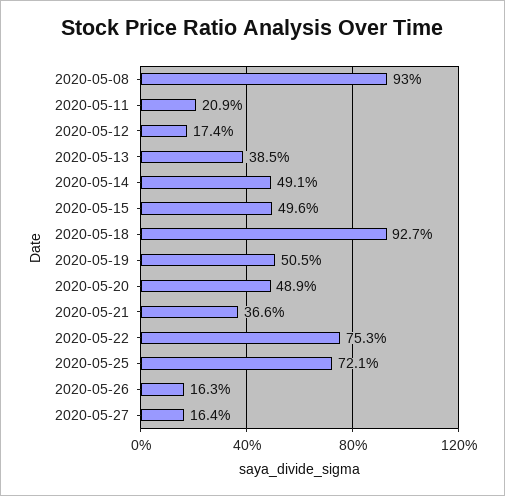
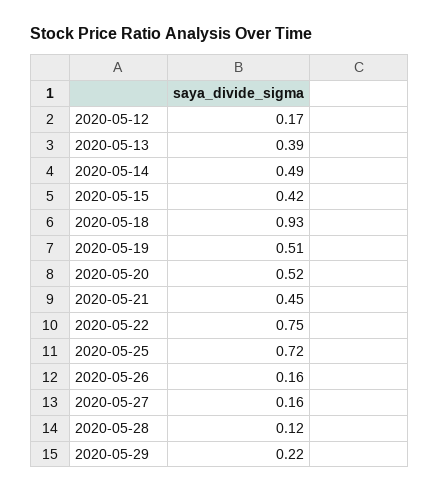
2020-05-08: 0.93 -> none
2020-05-11: 0.209 -> none
2020-05-15: 0.496 -> 0.42
2020-05-20: 0.489 -> 0.52
2020-05-21: 0.366 -> 0.45
2020-05-28: none -> 0.12
2020-05-29: none -> 0.22

